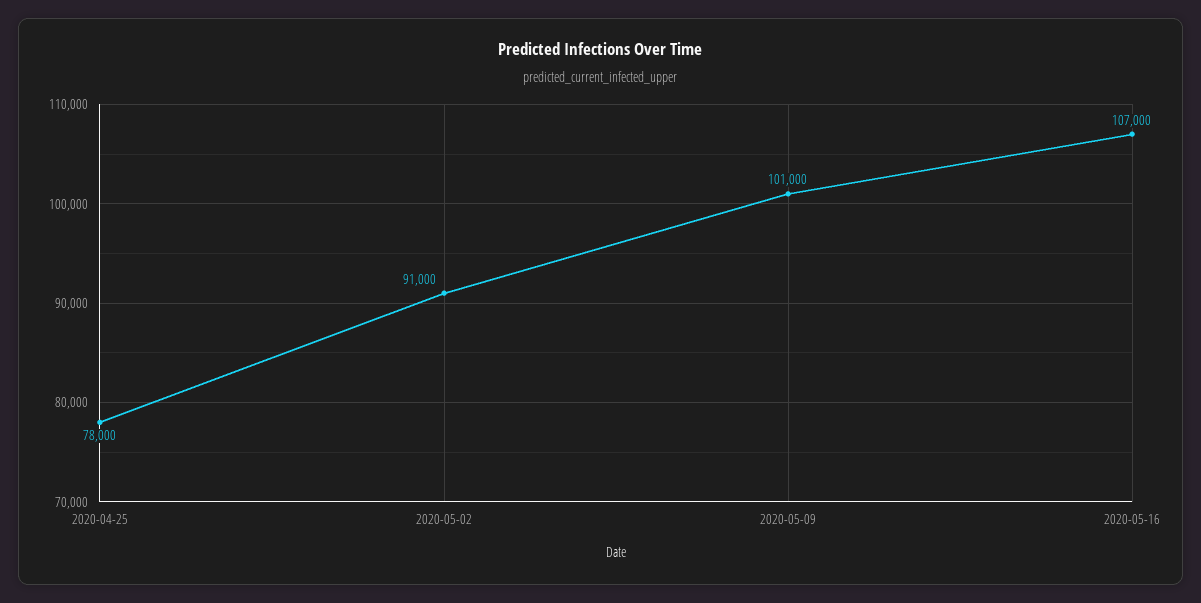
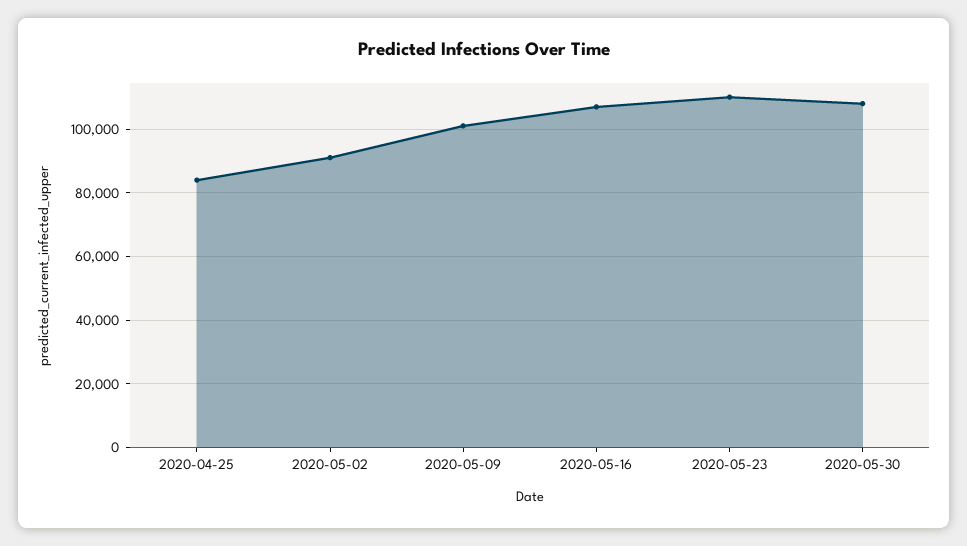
2020-04-25: 78000 -> 84000
2020-05-23: none -> 110000
2020-05-30: none -> 108000

